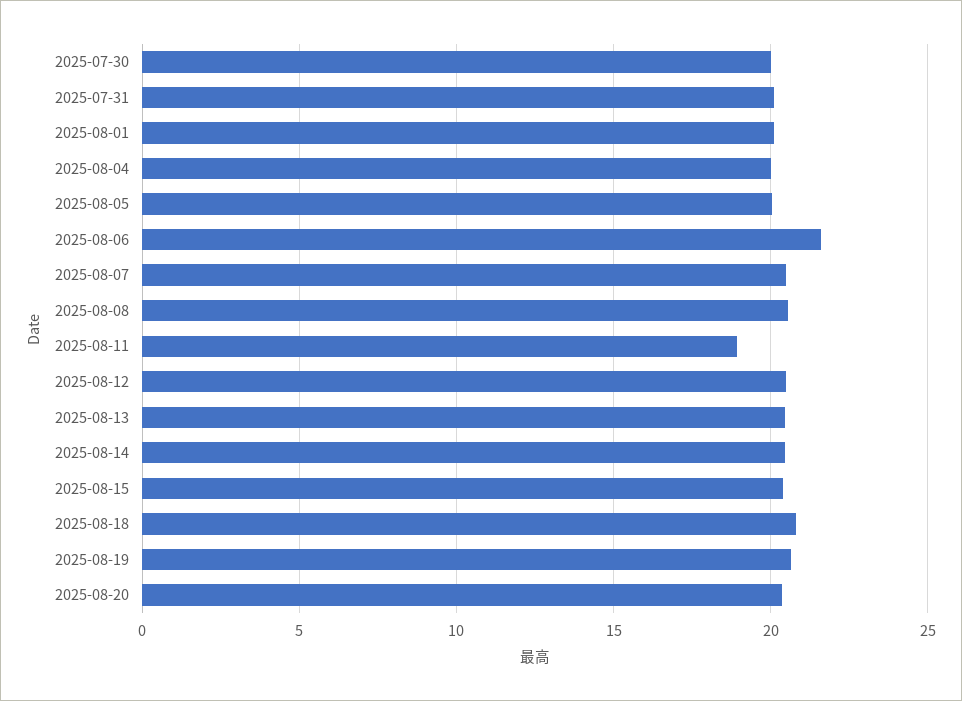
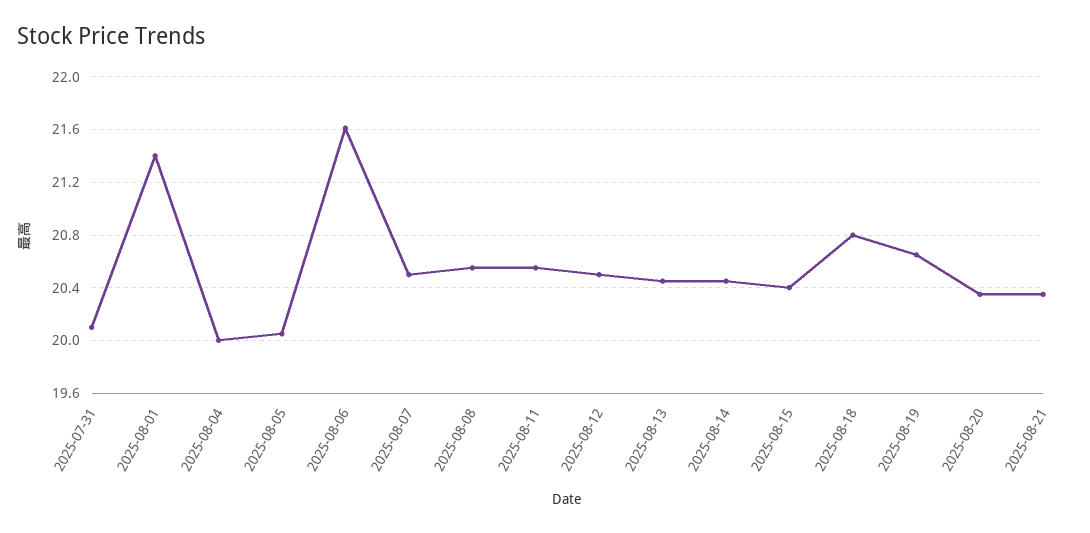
2025-07-30: 20 -> none
2025-08-01: 20 -> 21.4
2025-08-11: 19 -> 20.55
2025-08-21: none -> 20.35

